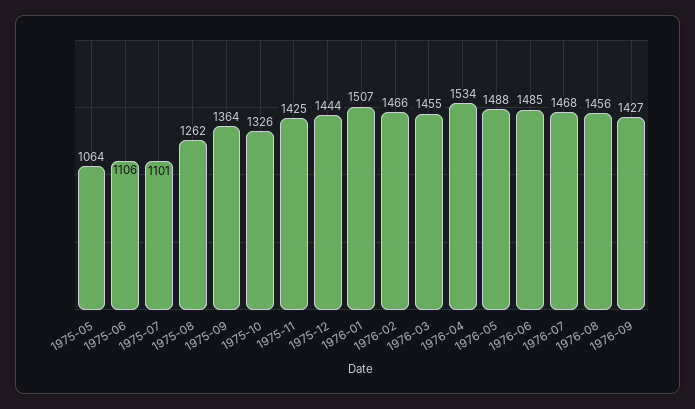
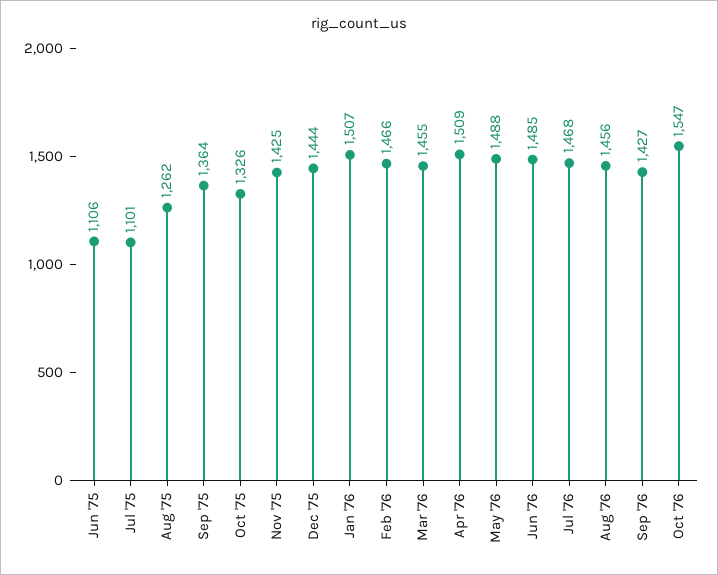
1975-05: 1064 -> none
1976-04: 1534 -> 1509
Oct '76: none -> 1547

